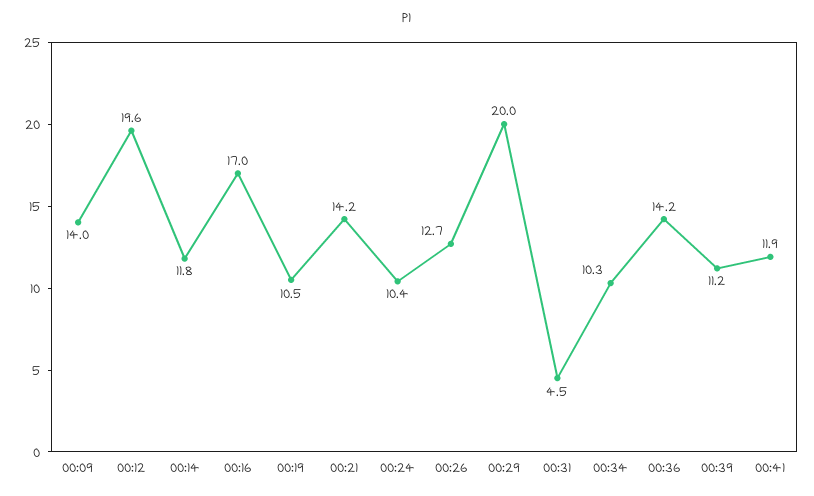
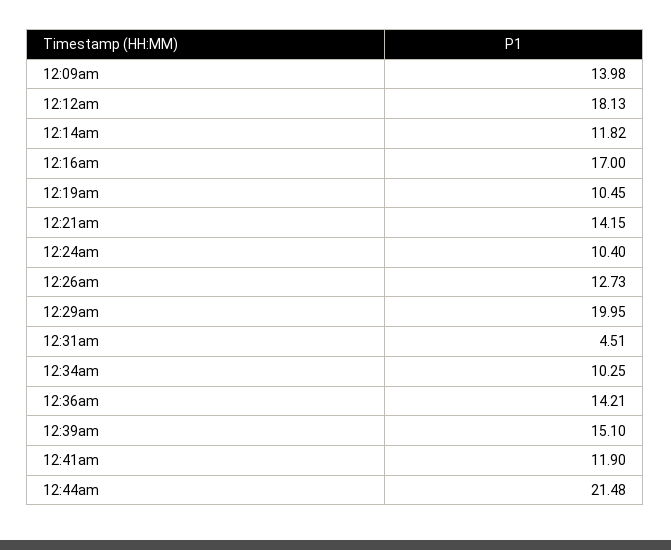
00:12: 19.6 -> 18.13
00:39: 11.2 -> 15.1
12:44am: none -> 21.48

